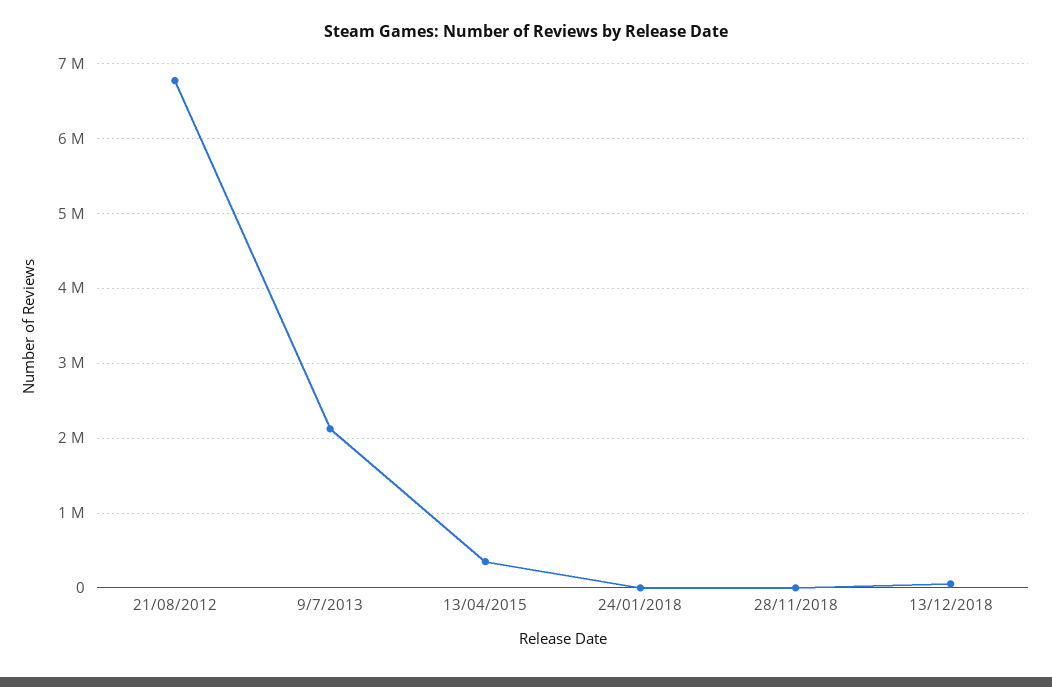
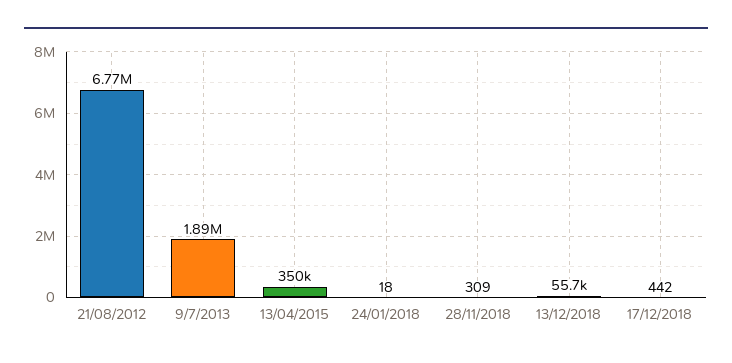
9/7/2013: 2100000 -> 1890000
17/12/2018: none -> 442

